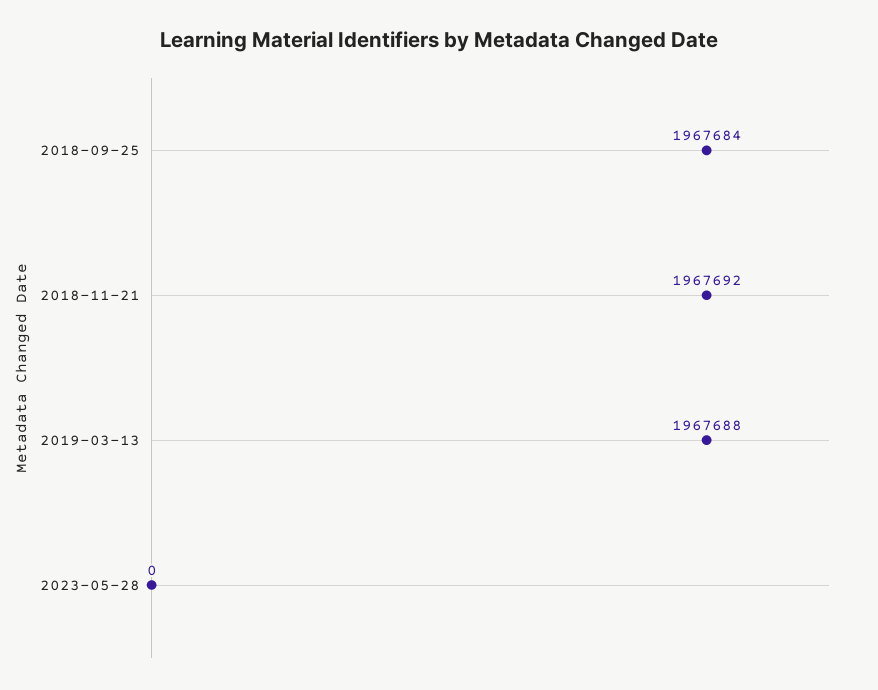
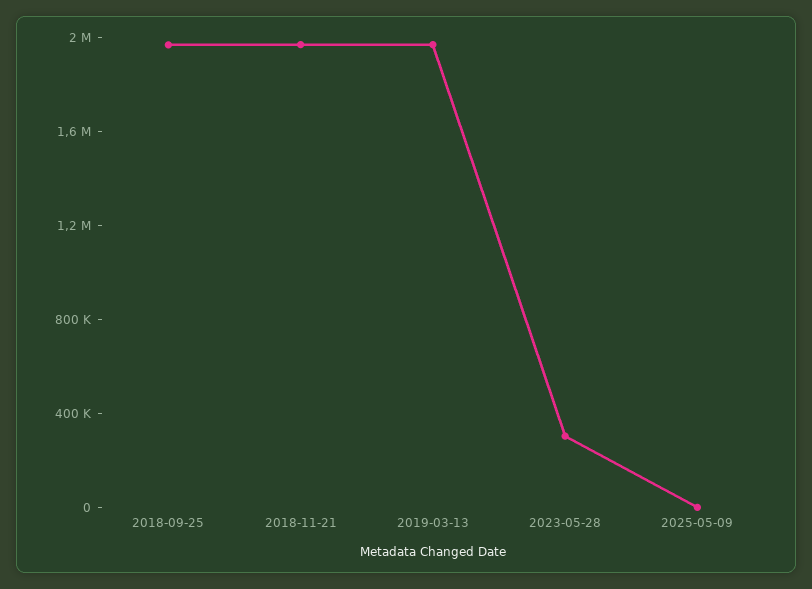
2023-05-28: 0 -> 300000
2025-05-09: none -> 0

